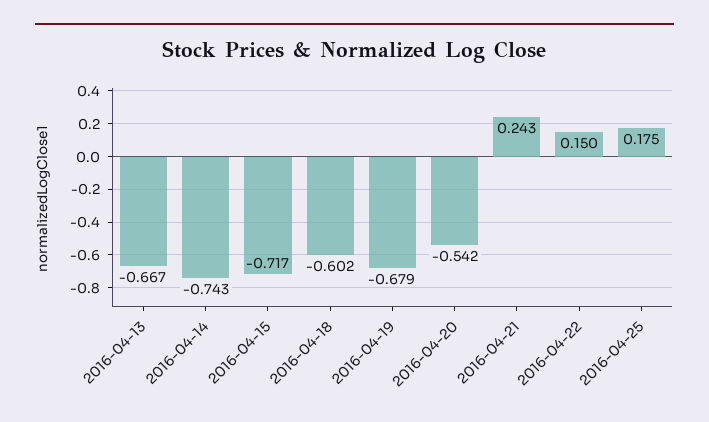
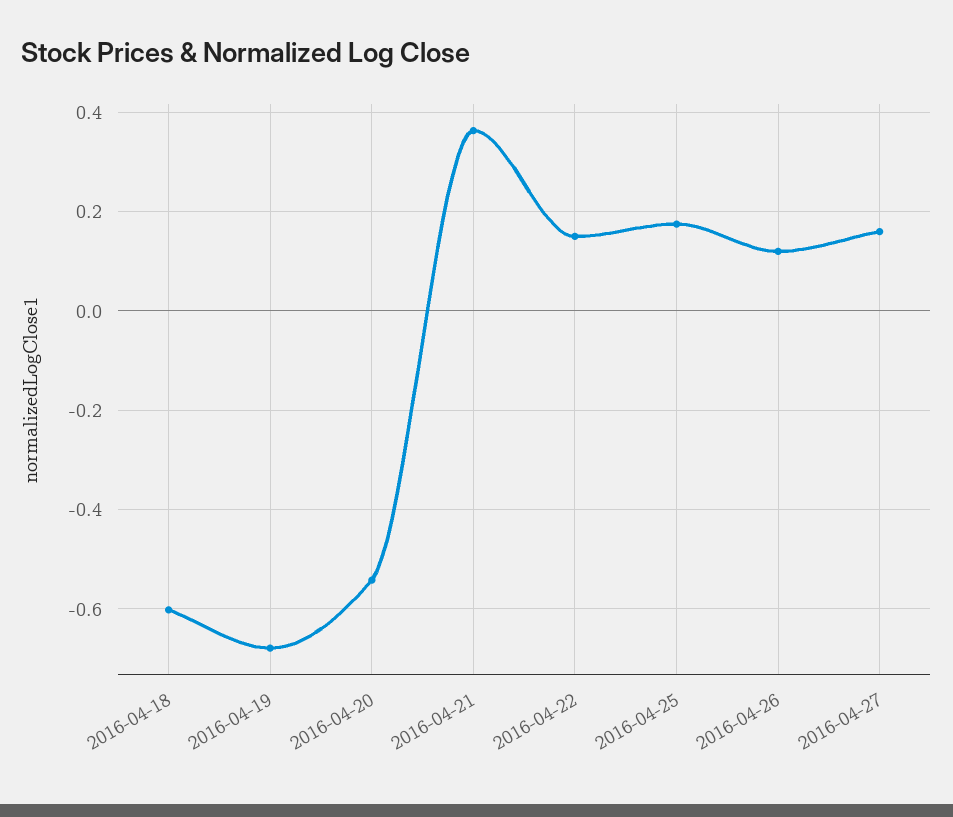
2016-04-13: -0.667 -> none
2016-04-14: -0.743 -> none
2016-04-15: -0.717 -> none
2016-04-21: 0.243 -> 0.36
2016-04-26: none -> 0.12
2016-04-27: none -> 0.16

